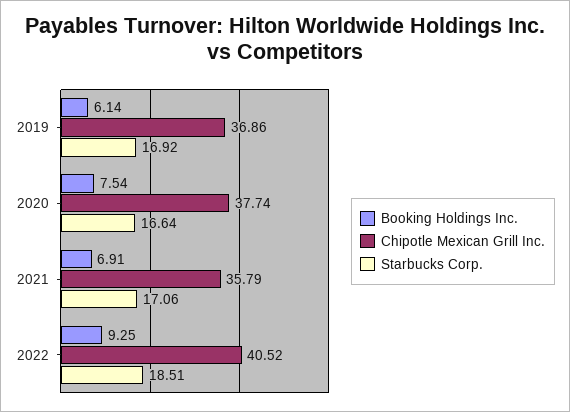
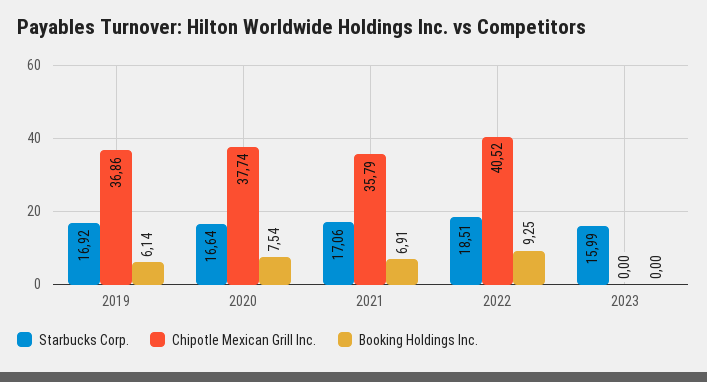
Starbucks Corp., 2023: none -> 15.99
Chipotle Mexican Grill Inc., 2023: none -> 0
Booking Holdings Inc., 2023: none -> 0

